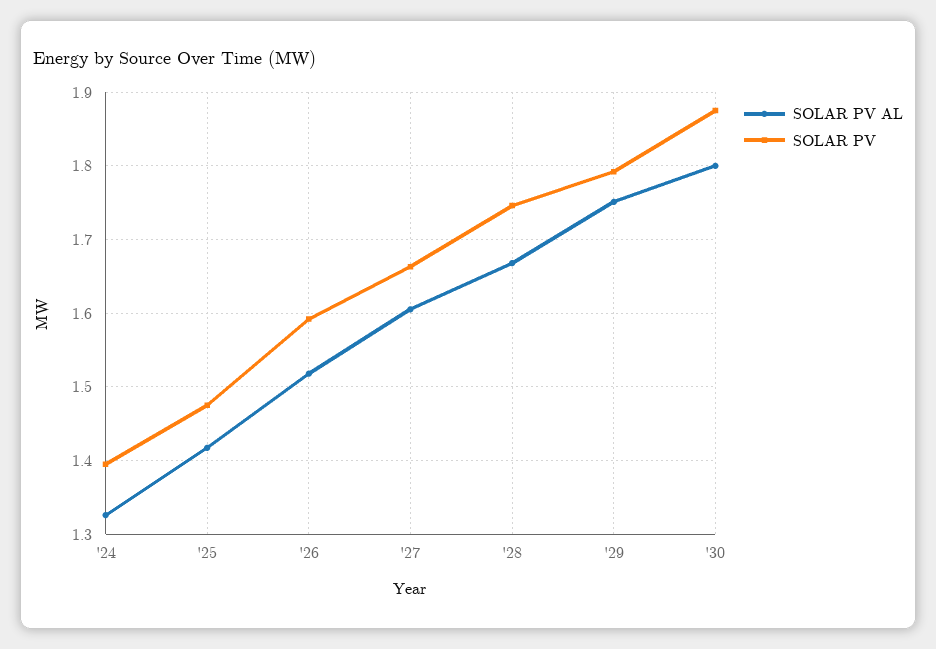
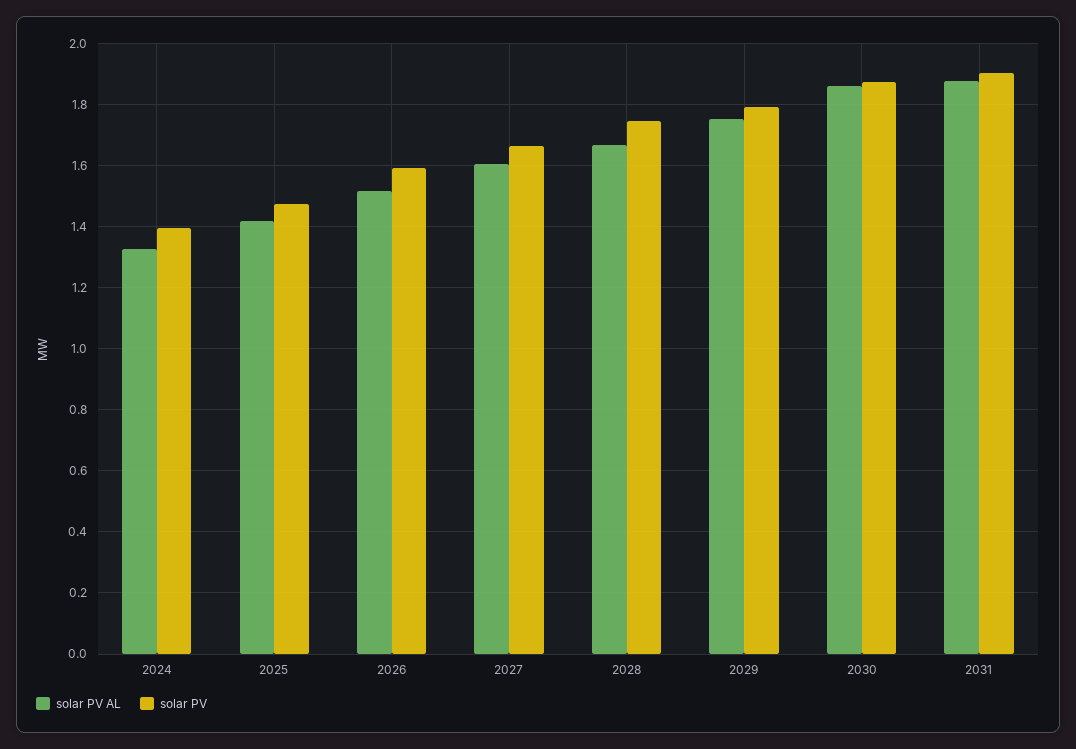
SOLAR PV AL, '30: 1.8 -> 1.86
SOLAR PV AL, 2031: none -> 1.88
SOLAR PV, 2031: none -> 1.9

